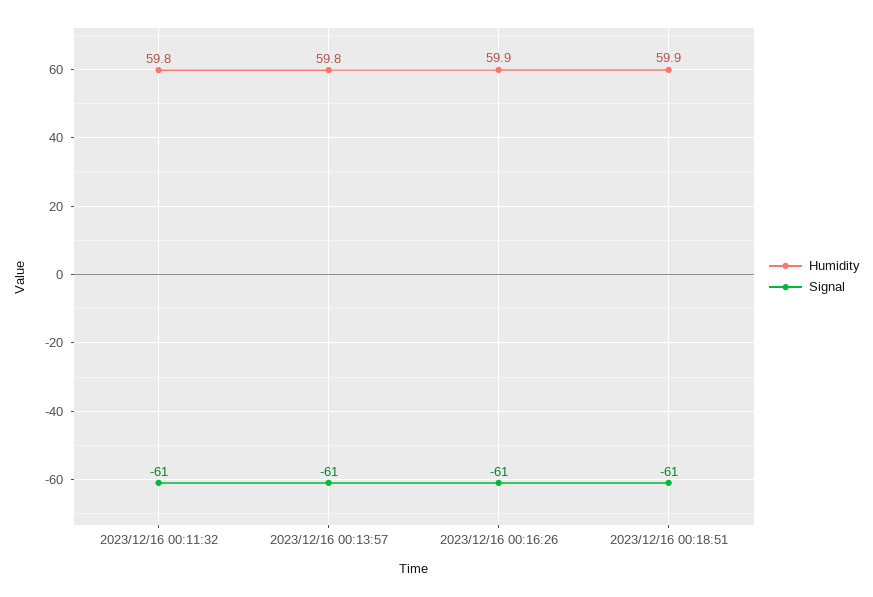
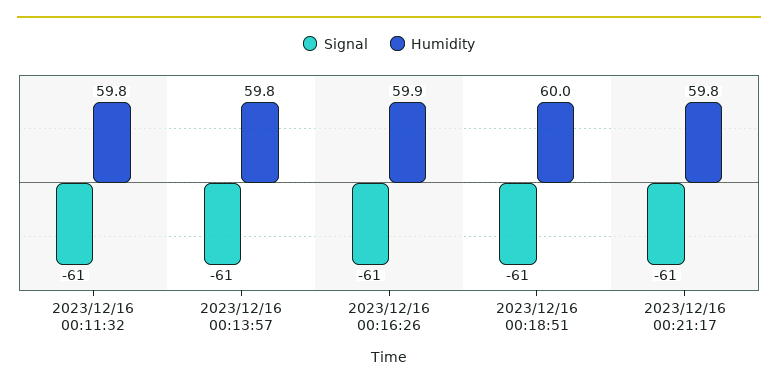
Humidity, 2023/12/16 00:18:51: 59.9 -> 60
Signal, 2023/12/16 00:21:17: none -> -61
Humidity, 2023/12/16 00:21:17: none -> 59.8

